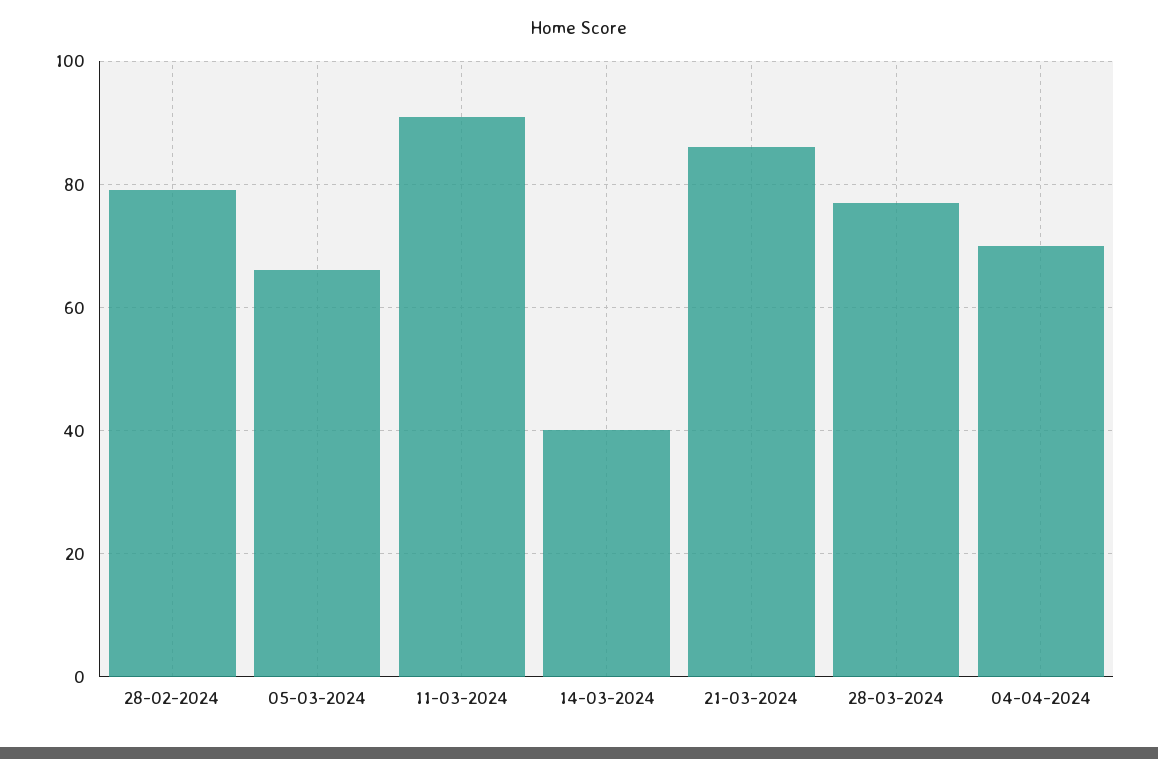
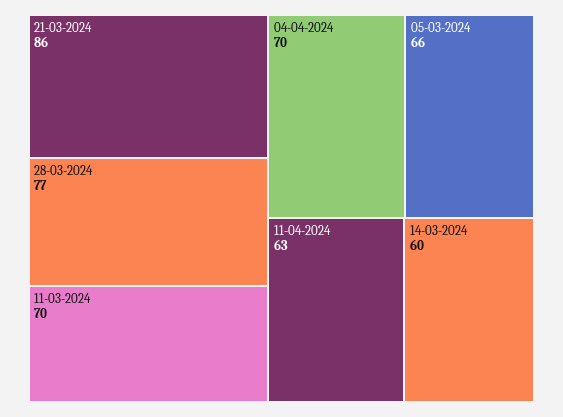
28-02-2024: 80 -> none
11-03-2024: 90 -> 70
14-03-2024: 40 -> 60
11-04-2024: none -> 63

